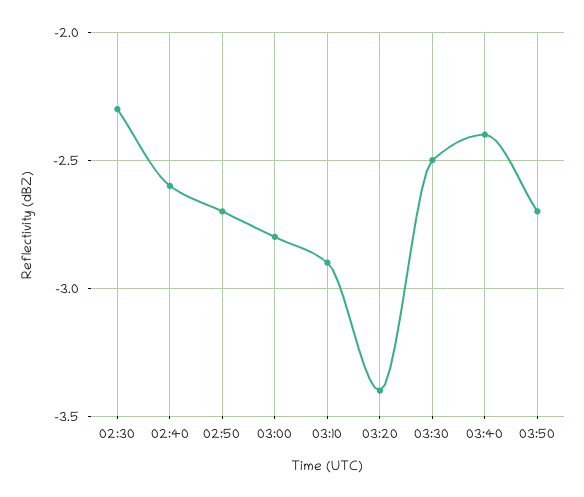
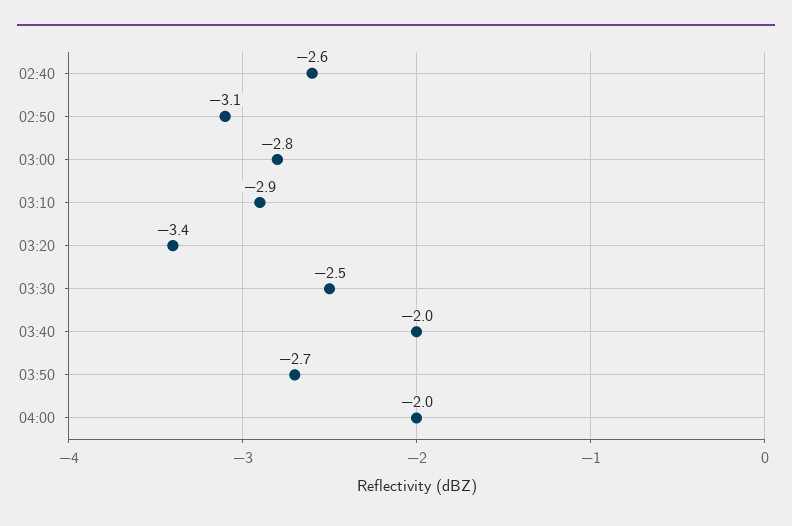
02:30: -2.3 -> none
02:50: -2.7 -> -3.1
03:40: -2.4 -> -2
04:00: none -> -2

